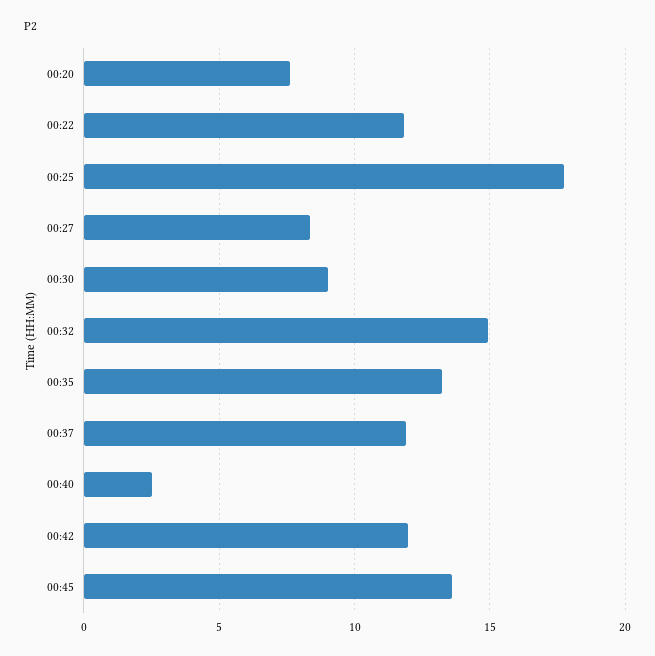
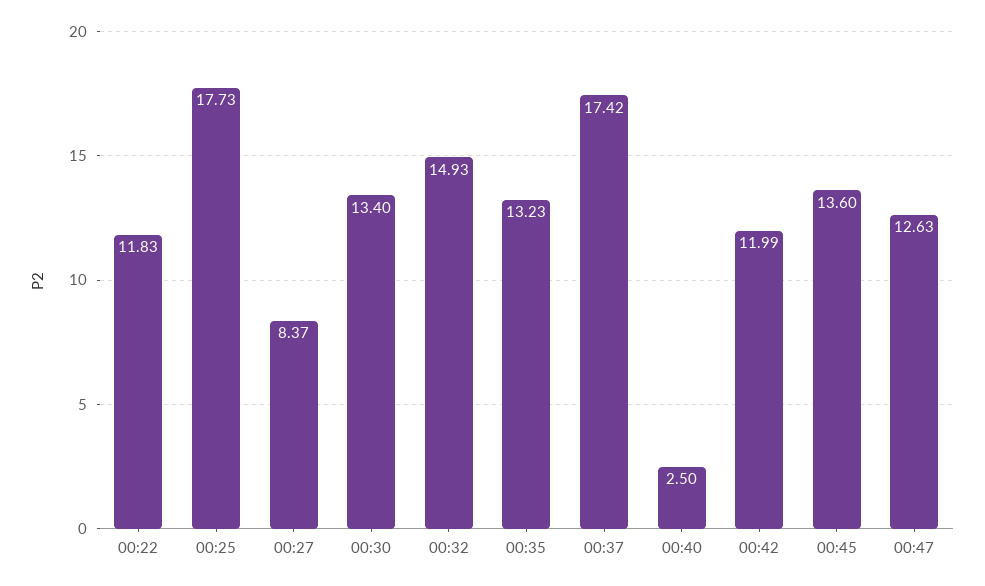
00:20: 7.5 -> none
00:30: 9 -> 13.4
00:37: 12 -> 17.42
00:47: none -> 12.63

